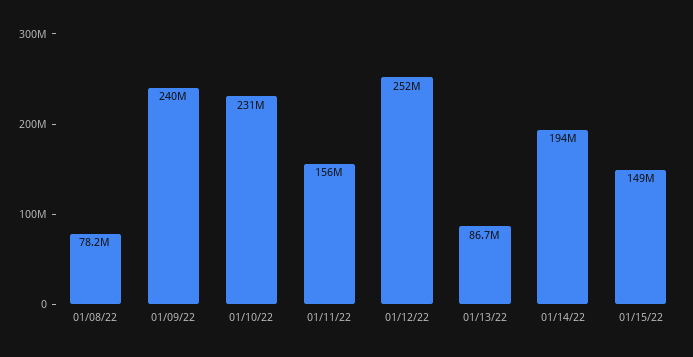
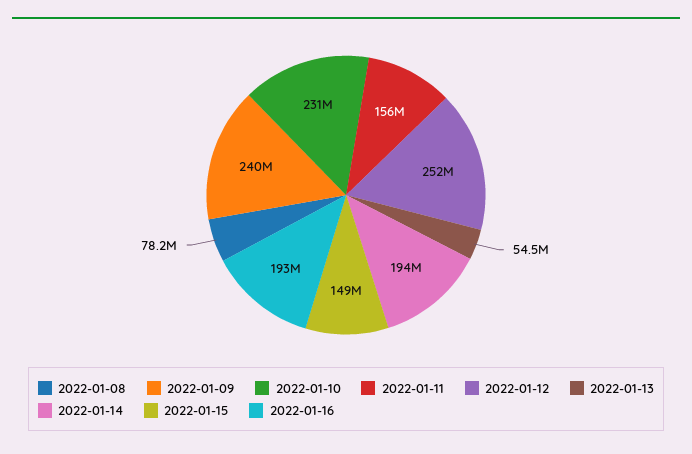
01/13/22: 86700000 -> 54500000
2022-01-16: none -> 193000000

